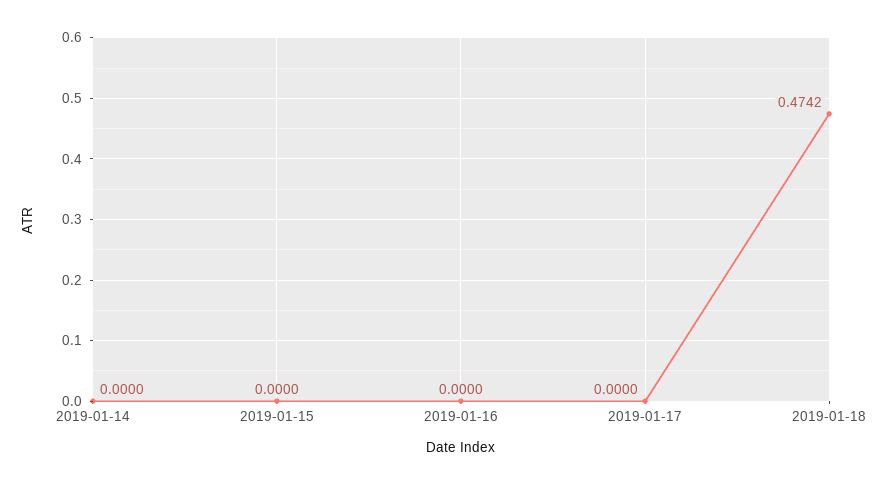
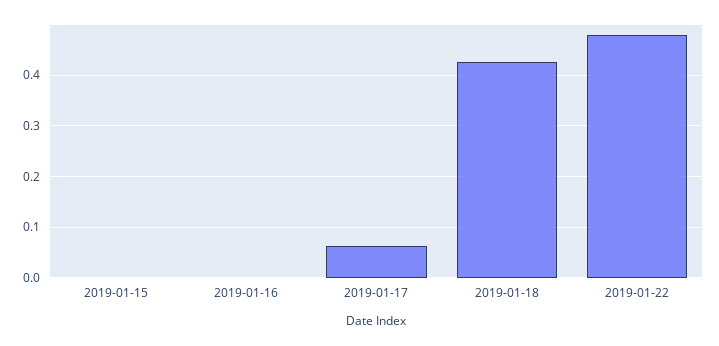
2019-01-14: 0 -> none
2019-01-17: 0 -> 0.06
2019-01-18: 0.4742 -> 0.42
2019-01-22: none -> 0.48

